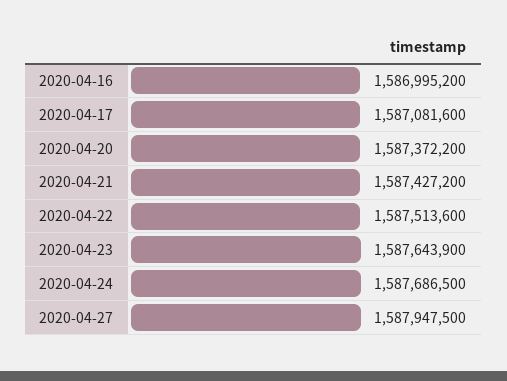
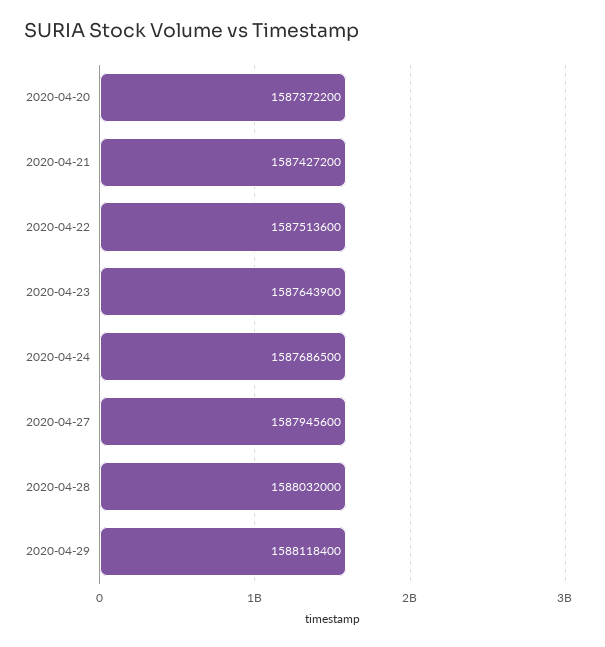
2020-04-16: 1586995200 -> none
2020-04-17: 1587081600 -> none
2020-04-27: 1587947500 -> 1587945600
2020-04-28: none -> 1588032000
2020-04-29: none -> 1588118400

